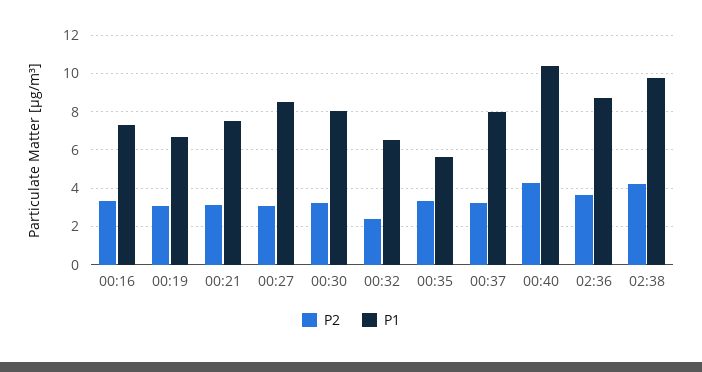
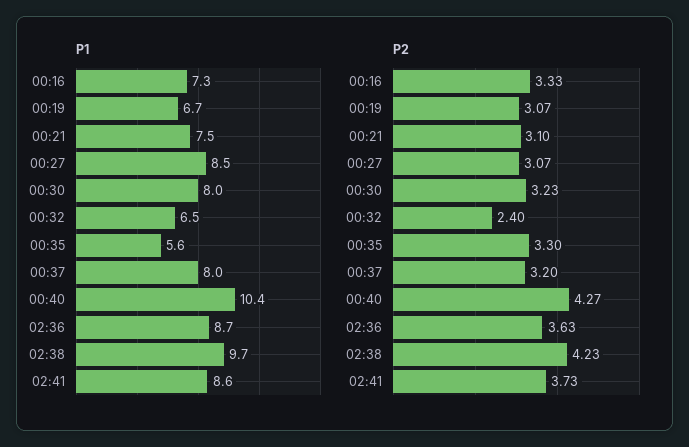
P1, 02:41: none -> 8.6
P2, 02:41: none -> 3.73

